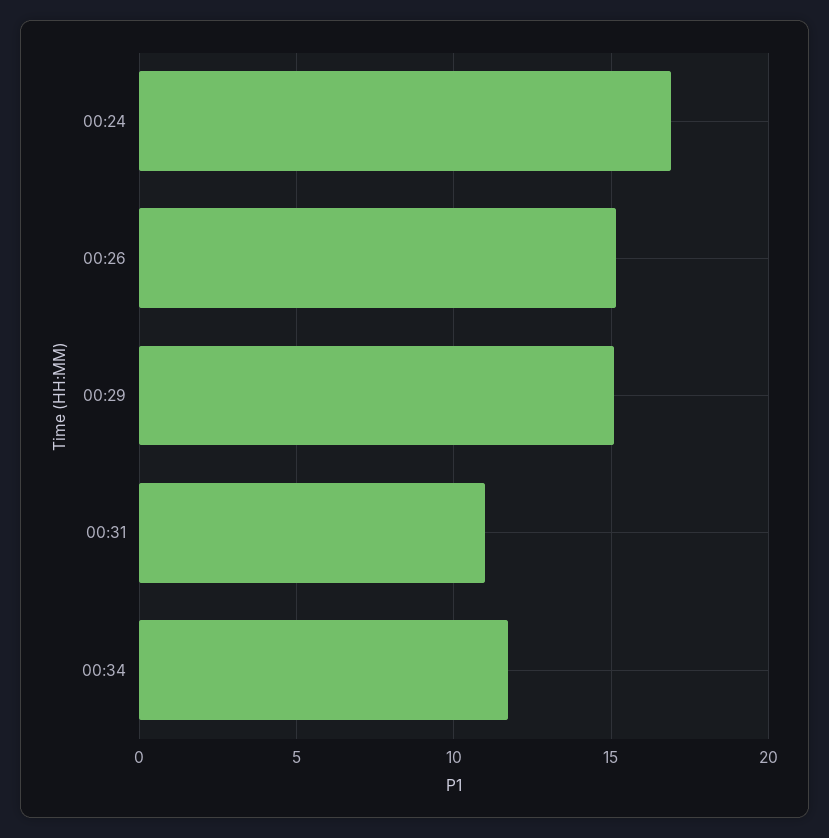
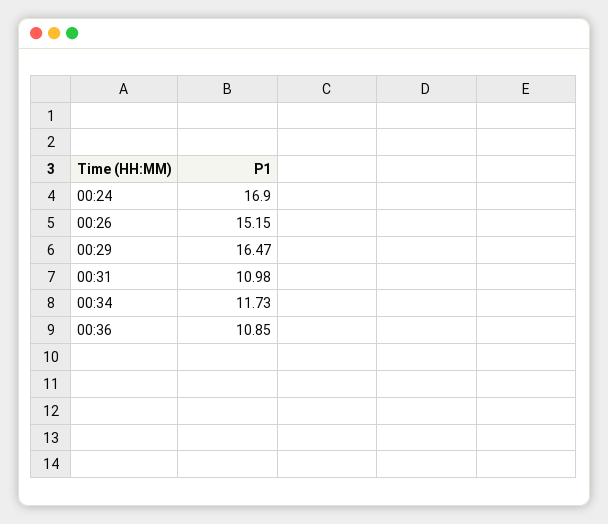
00:29: 15 -> 16.47
00:36: none -> 10.85

